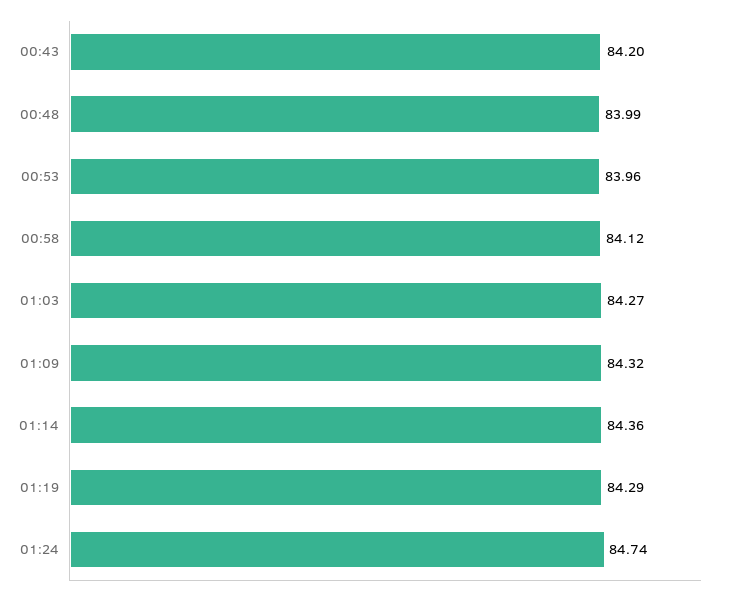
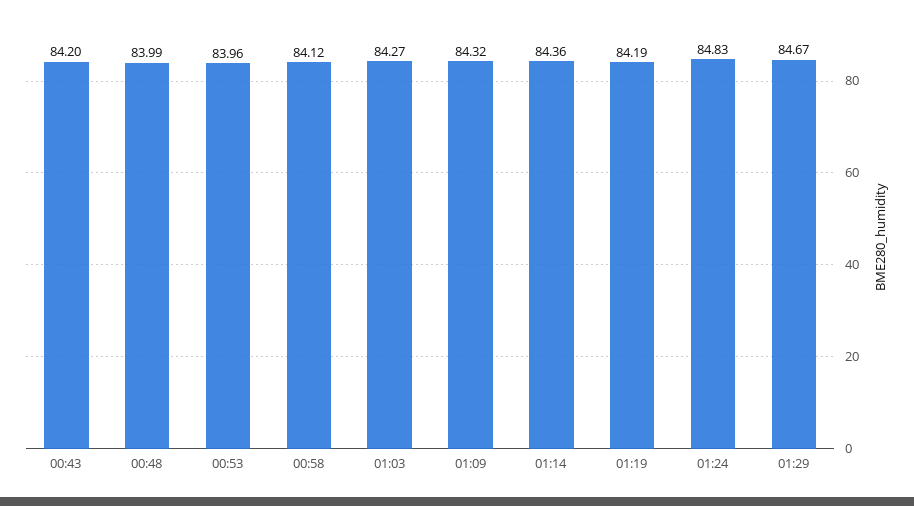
01:19: 84.29 -> 84.19
01:24: 84.74 -> 84.83
01:29: none -> 84.67

